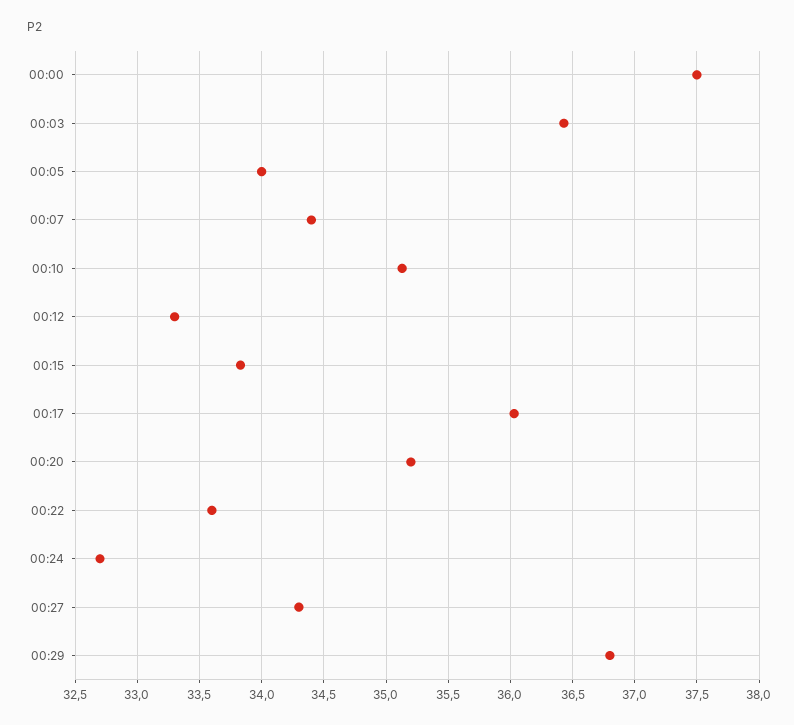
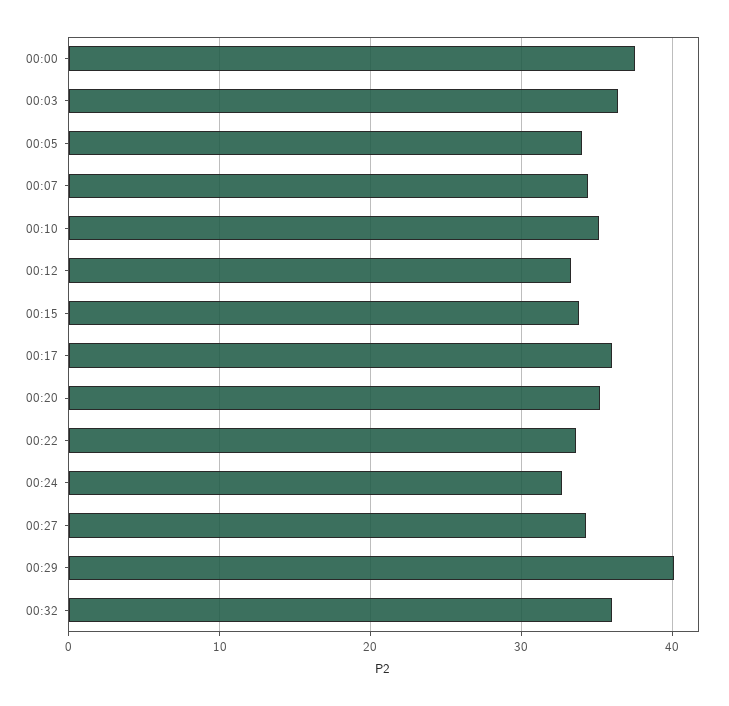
00:29: 36.8 -> 40
00:32: none -> 36

